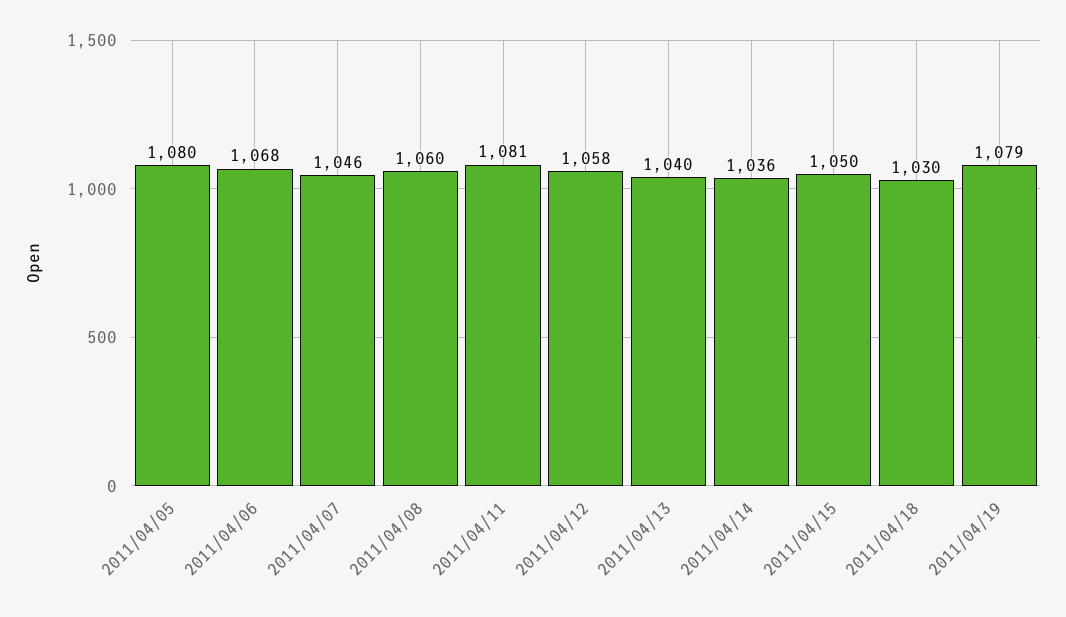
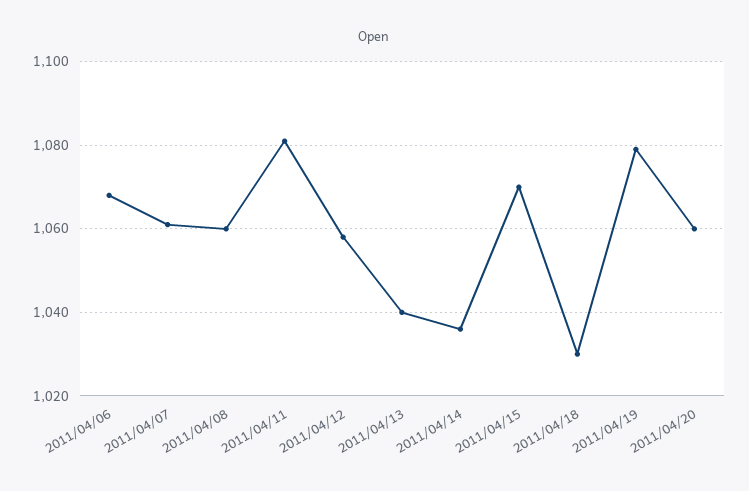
2011/04/05: 1080 -> none
2011/04/07: 1046 -> 1060
2011/04/15: 1050 -> 1070
2011/04/20: none -> 1060

